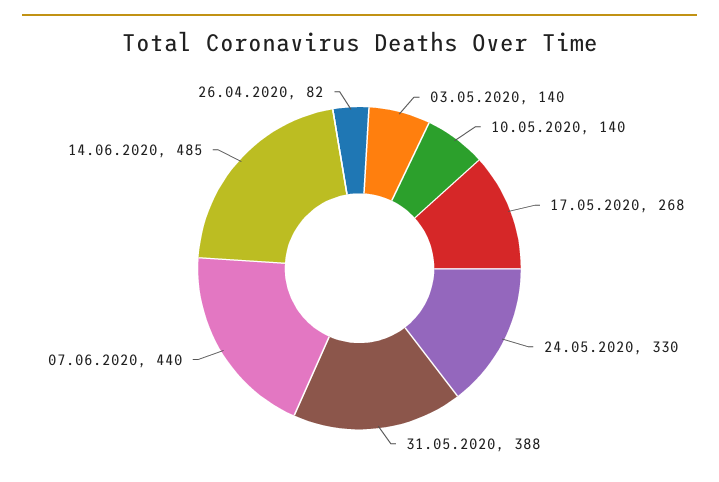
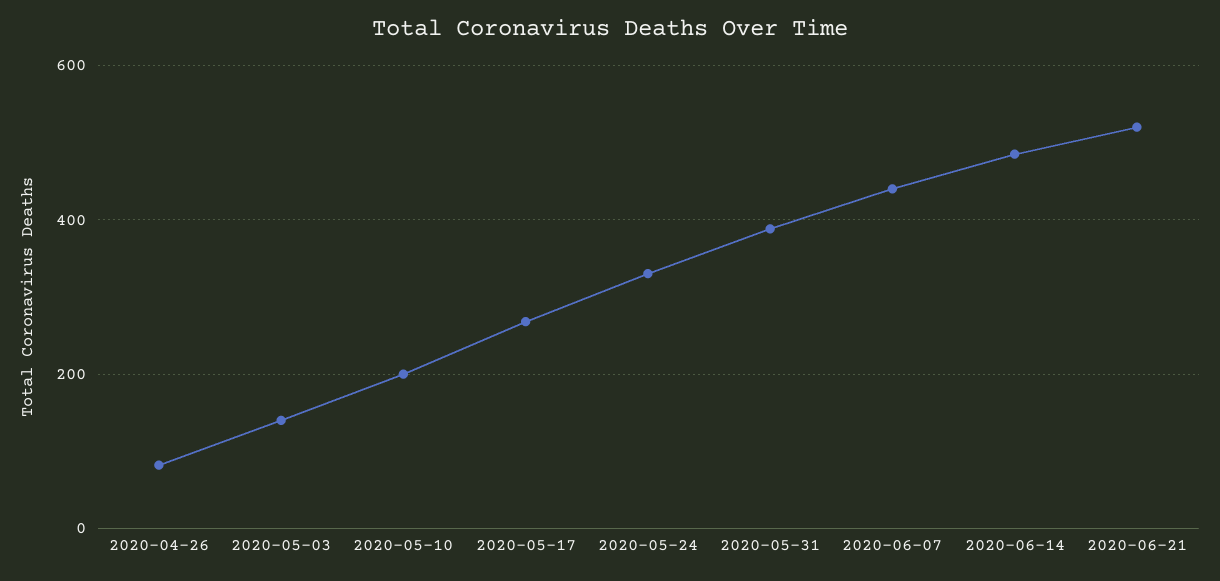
10.05.2020: 140 -> 200
2020-06-21: none -> 520

